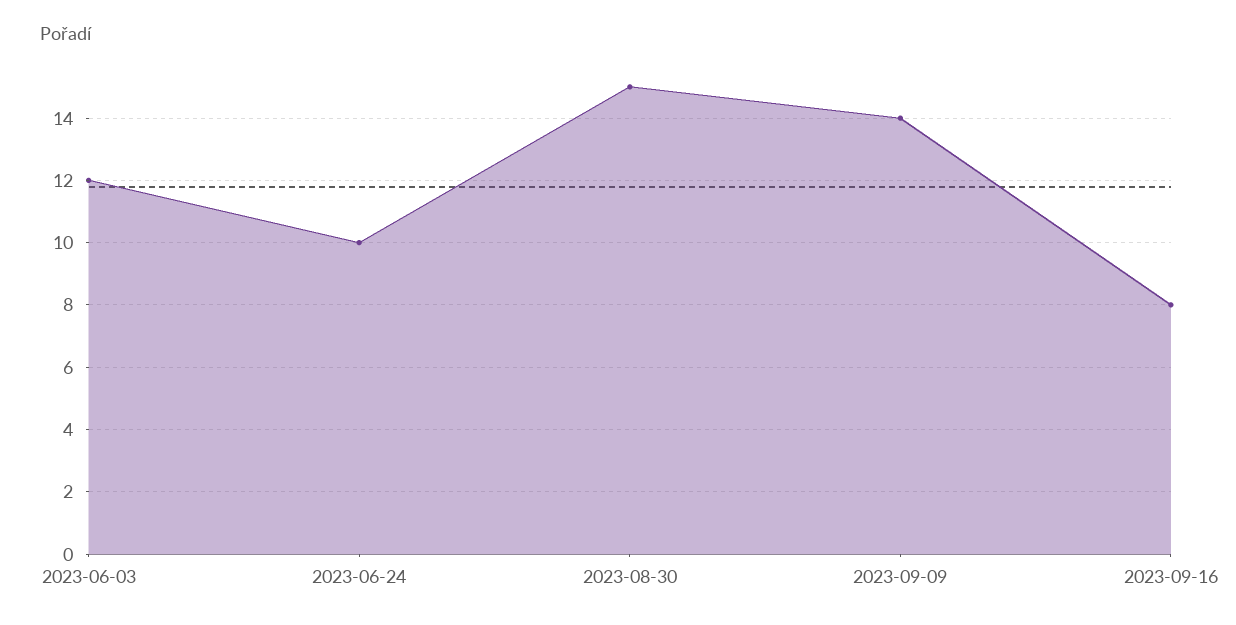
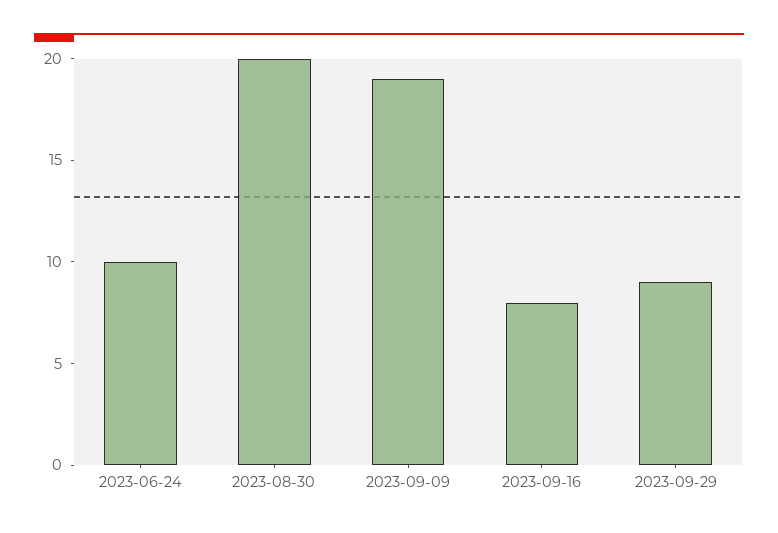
2023-06-03: 12 -> none
2023-08-30: 15 -> 20
2023-09-09: 14 -> 19
2023-09-29: none -> 9

